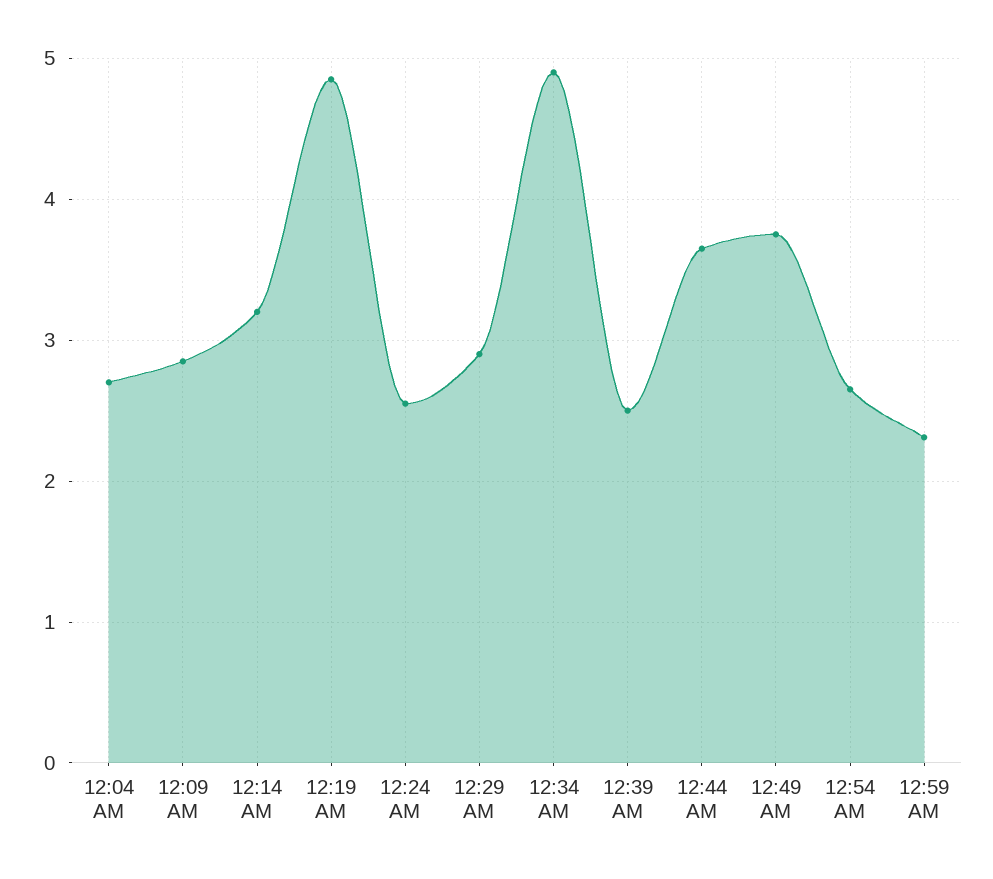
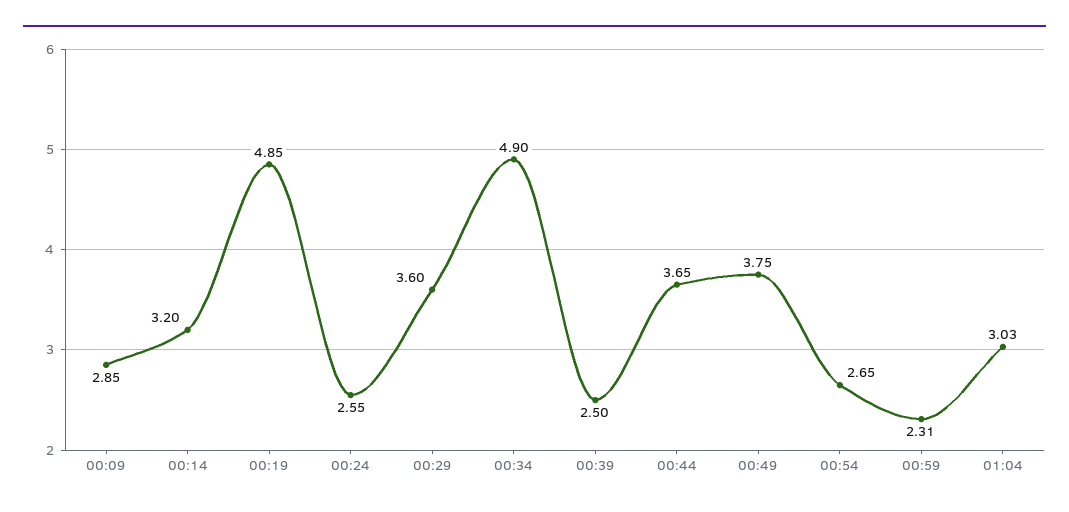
12:04 AM: 2.7 -> none
12:29 AM: 2.9 -> 3.6
01:04: none -> 3.03

